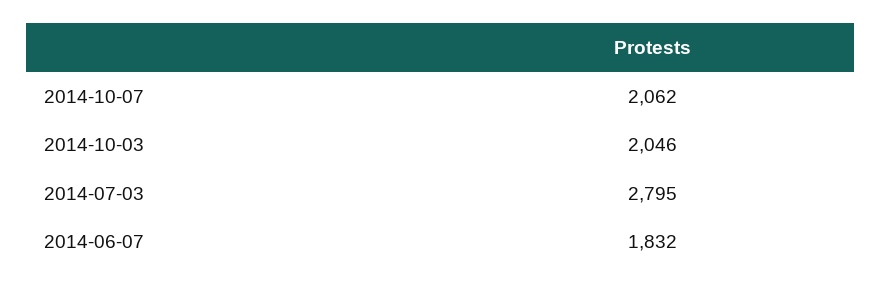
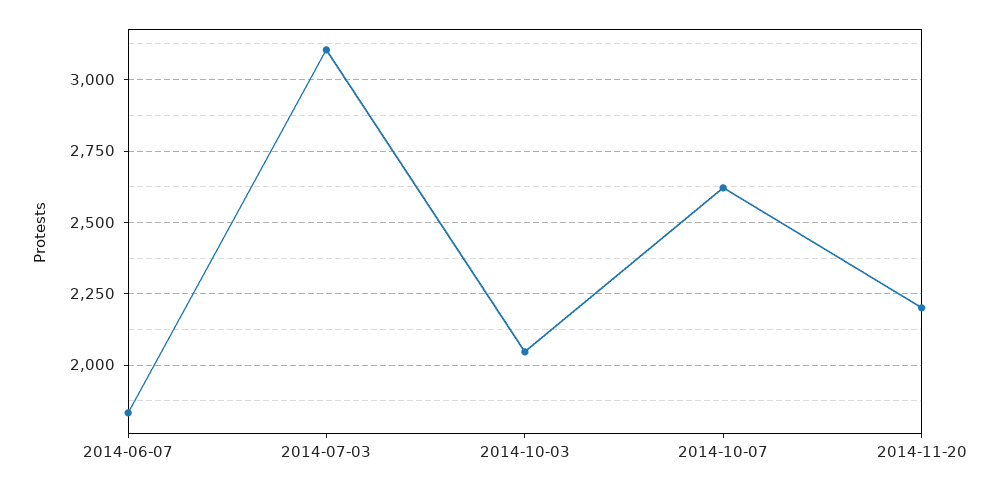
2014-10-07: 2062 -> 2625
2014-07-03: 2795 -> 3100
2014-11-20: none -> 2200

